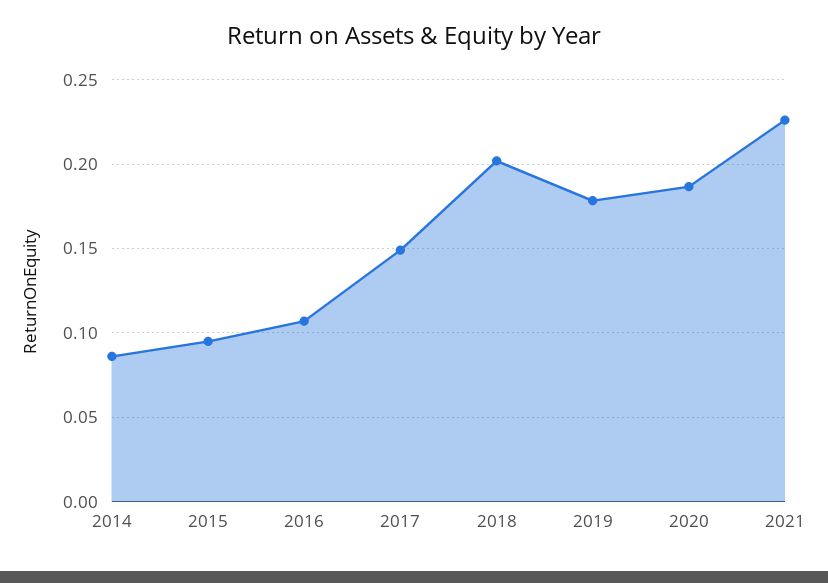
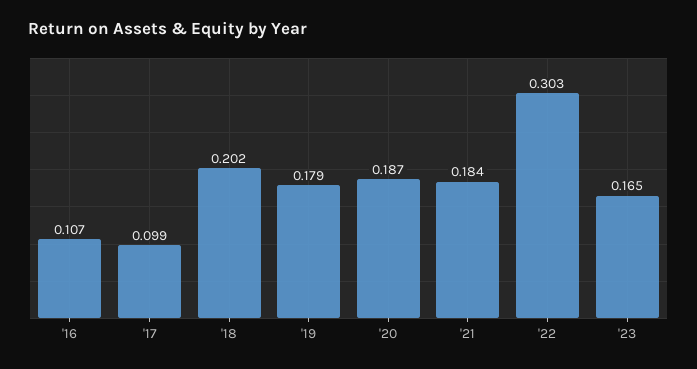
2014: 0.085 -> none
2015: 0.095 -> none
2017: 0.15 -> 0.099
2021: 0.225 -> 0.184
'22: none -> 0.303
'23: none -> 0.165

